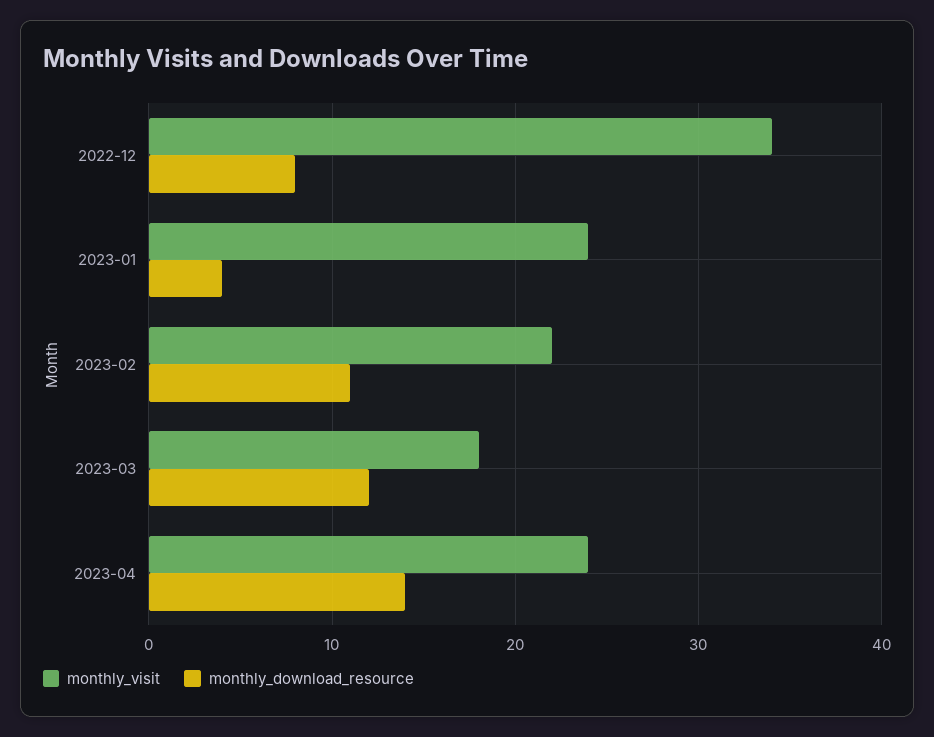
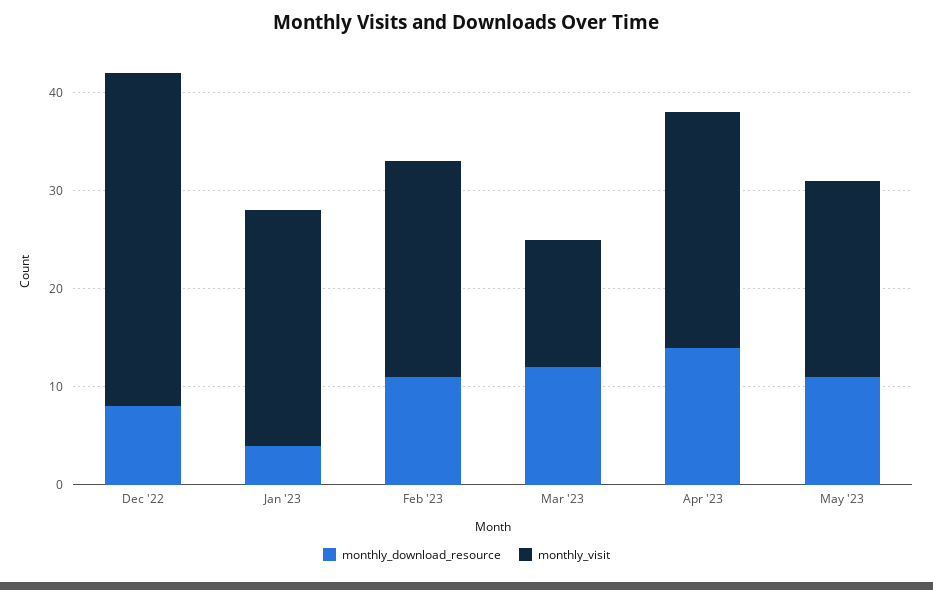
monthly_visit, 2023-03: 18 -> 13
monthly_download_resource, May '23: none -> 11
monthly_visit, May '23: none -> 20

